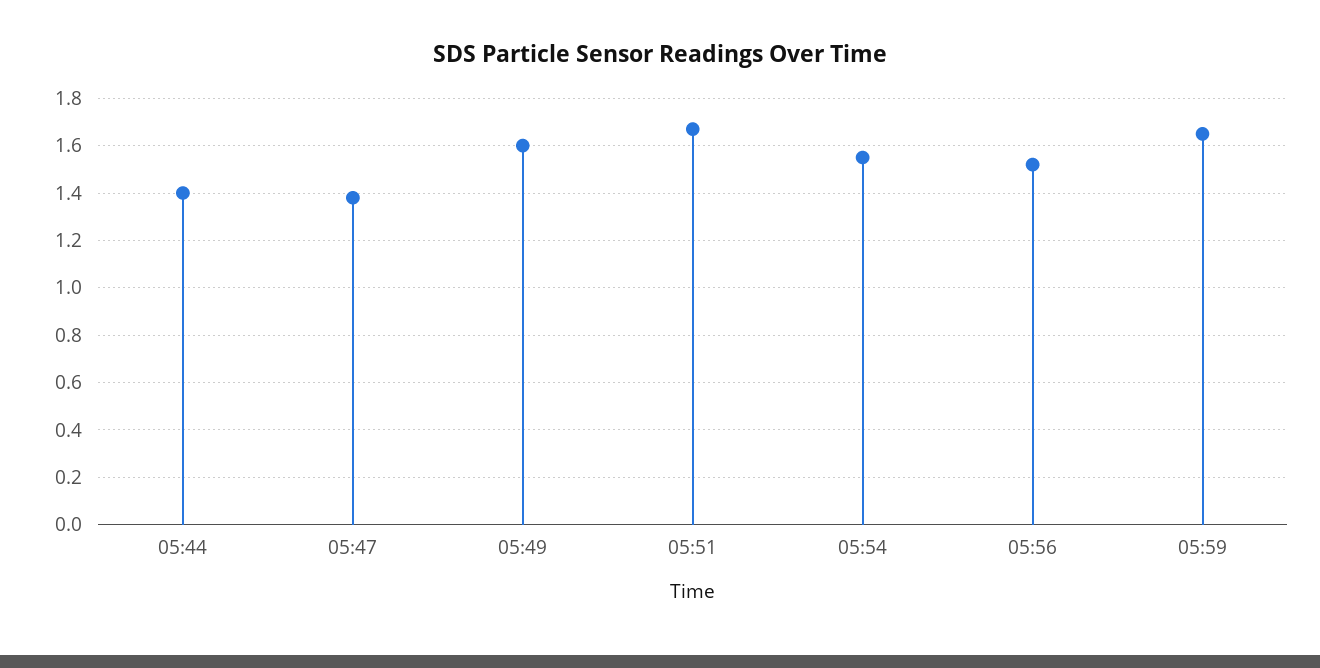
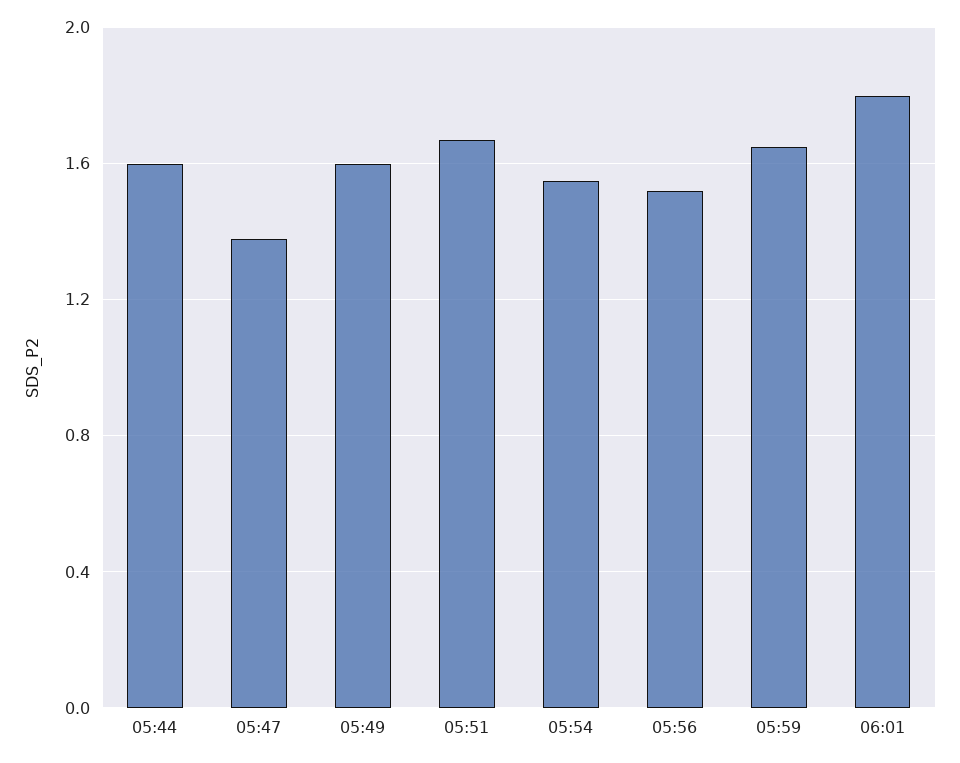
05:44: 1.4 -> 1.6
06:01: none -> 1.8

